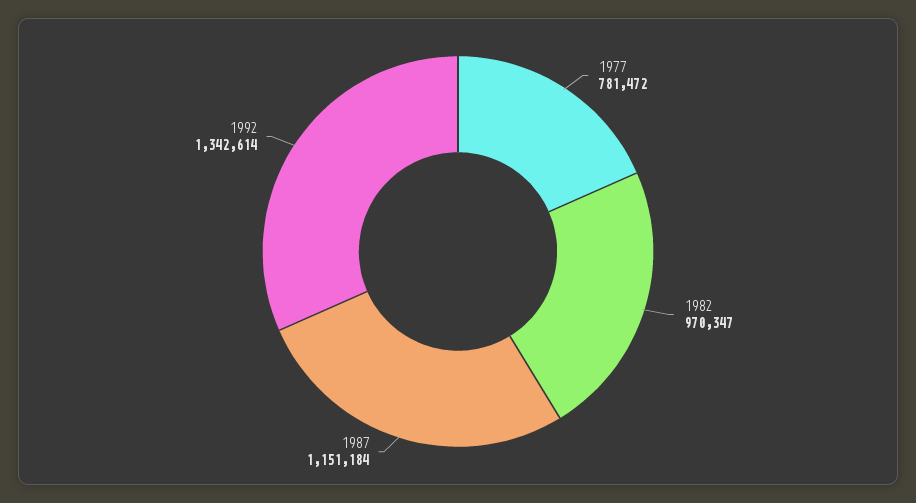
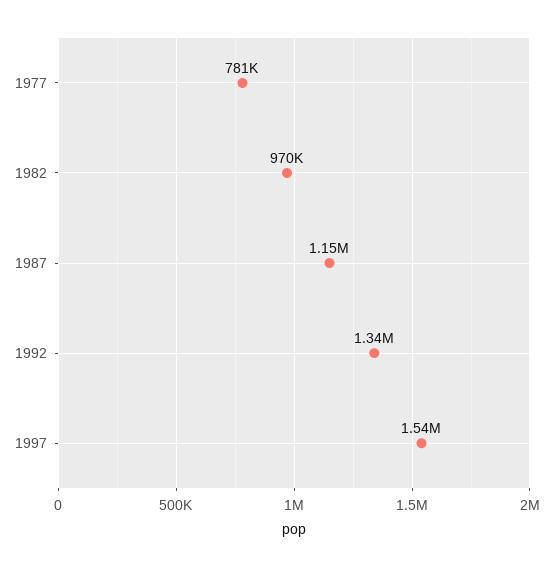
1997: none -> 1540000

